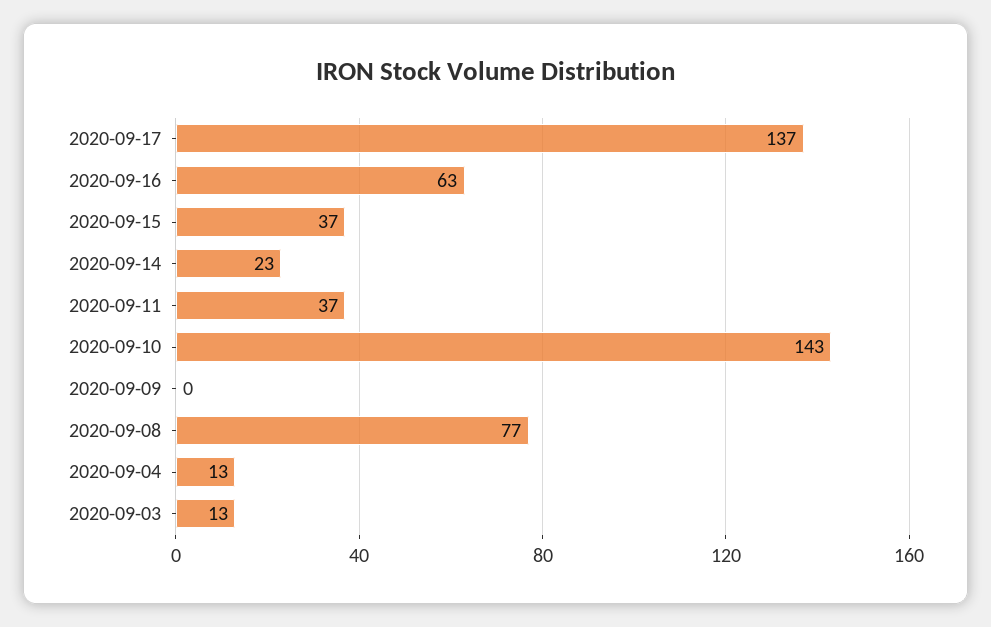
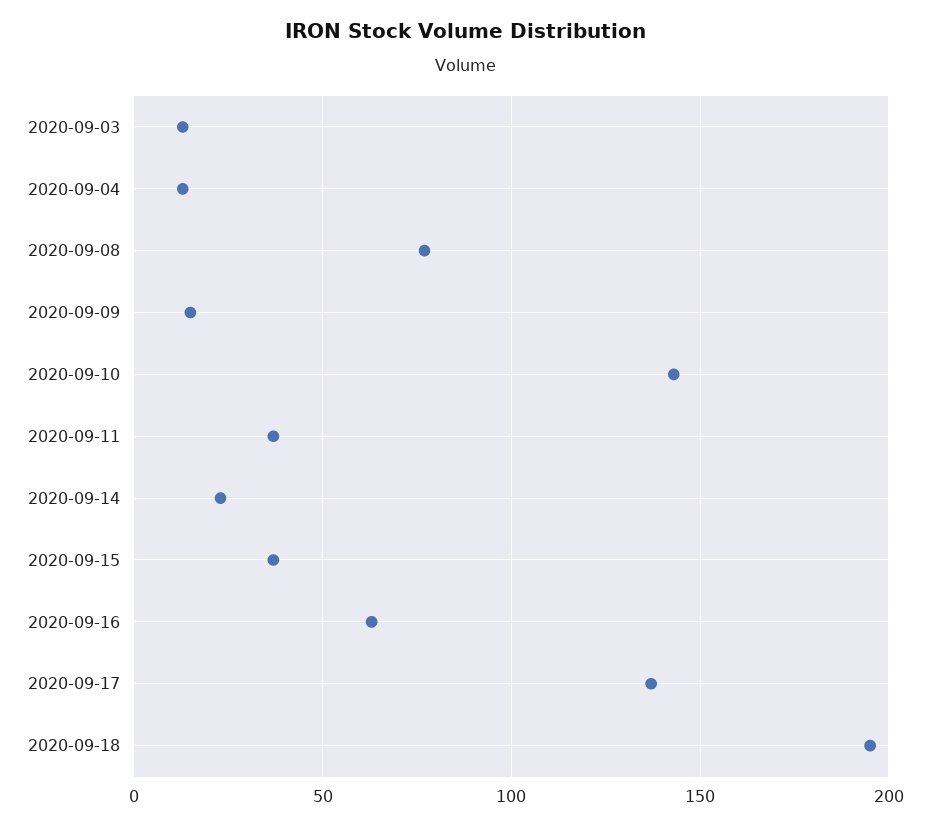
2020-09-09: 0 -> 15
2020-09-18: none -> 195

